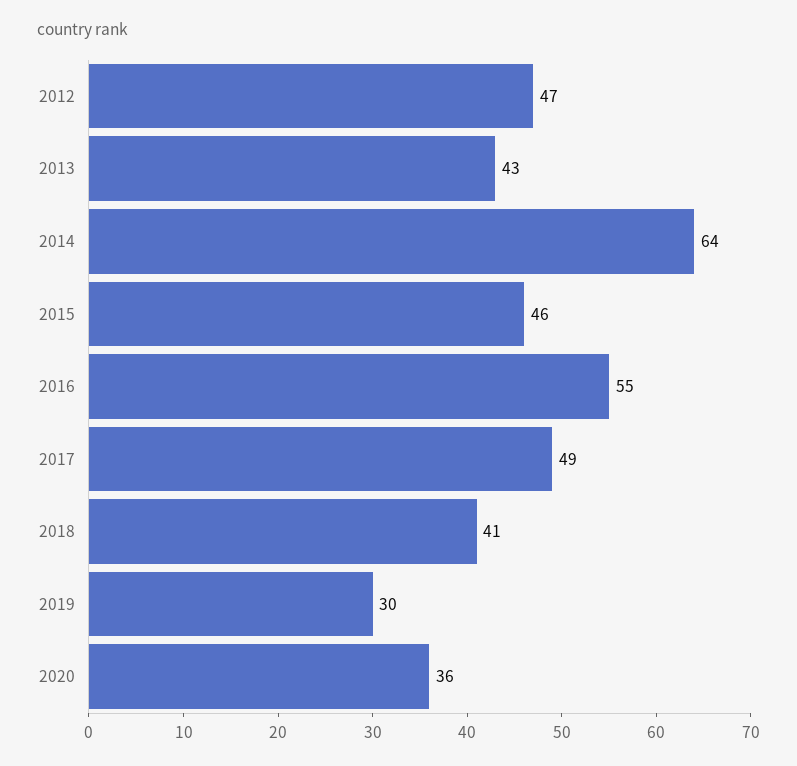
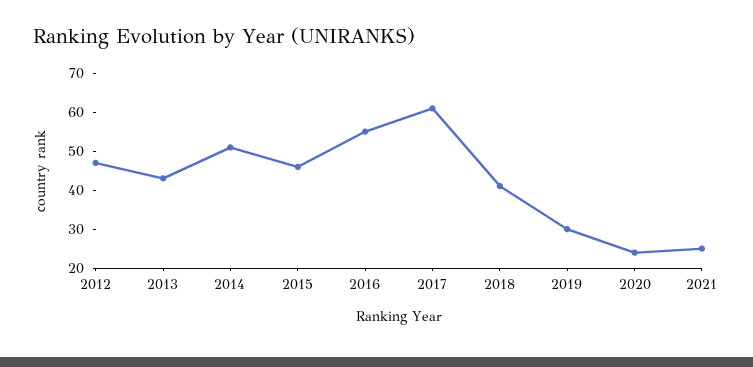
2014: 64 -> 50
2017: 49 -> 60
2020: 36 -> 25
2021: none -> 25

